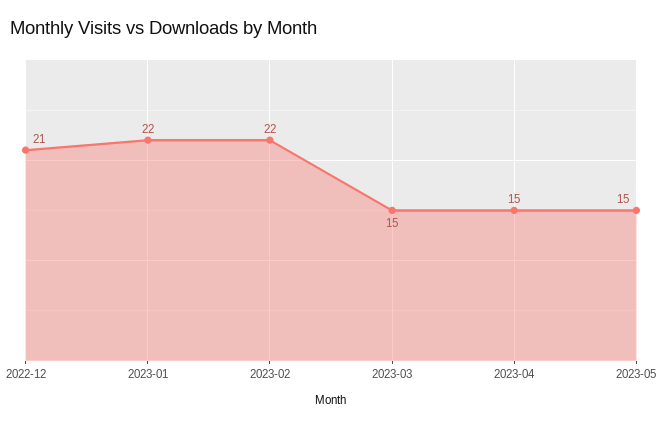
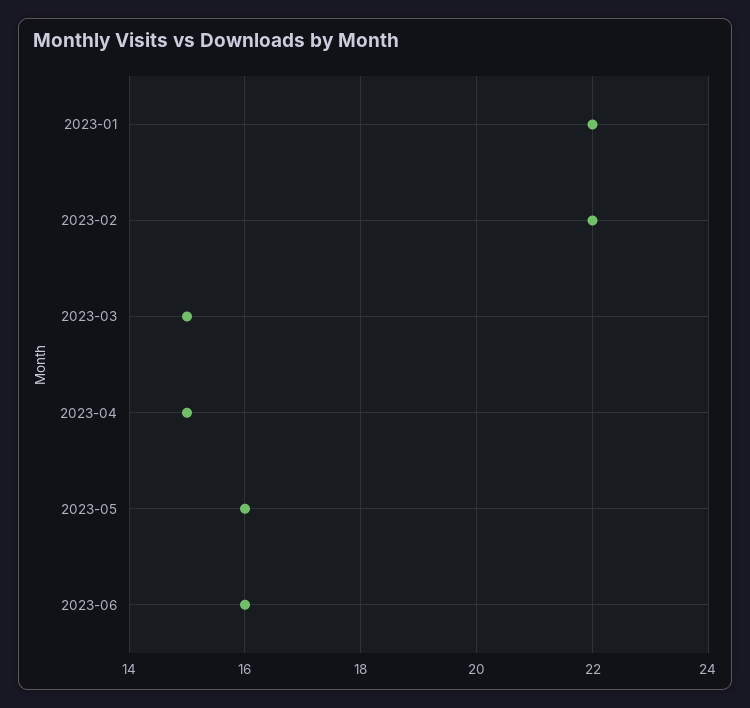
2022-12: 21 -> none
2023-05: 15 -> 16
2023-06: none -> 16

